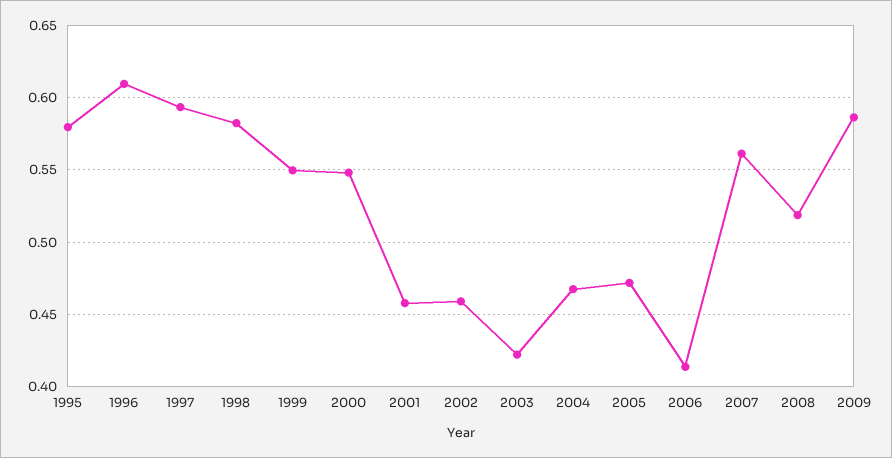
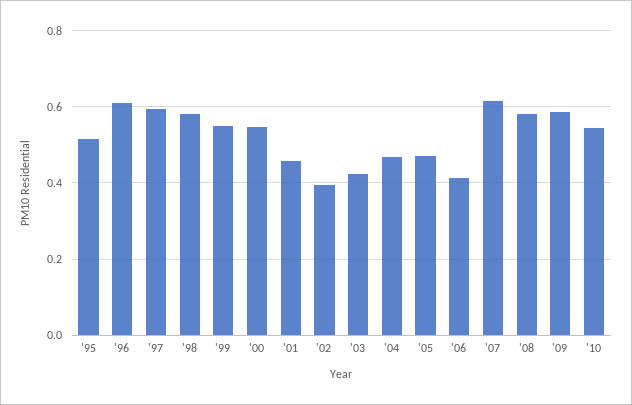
1995: 0.58 -> 0.52
2002: 0.46 -> 0.4
2007: 0.56 -> 0.62
2008: 0.52 -> 0.58
'10: none -> 0.54

